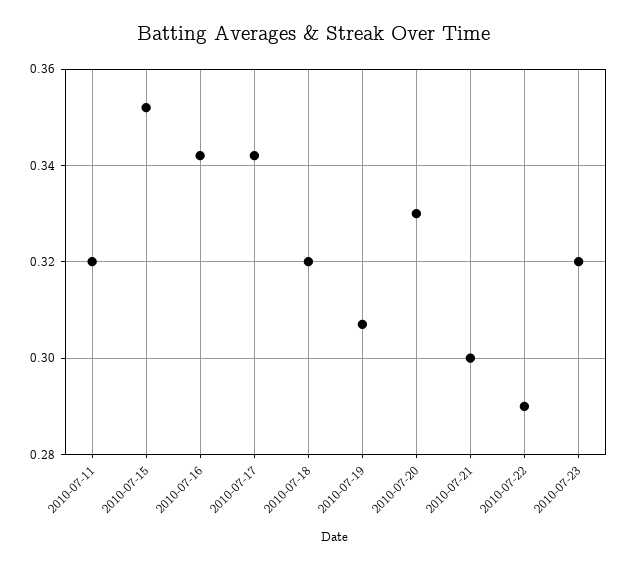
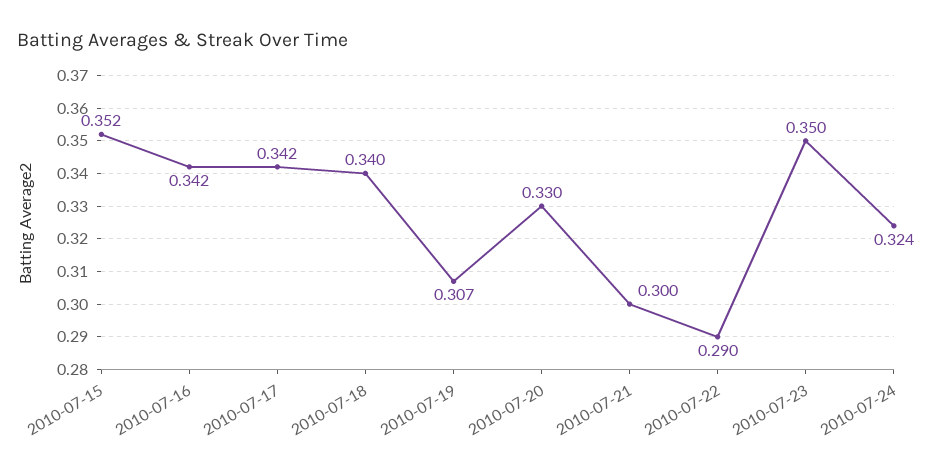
2010-07-11: 0.32 -> none
2010-07-18: 0.32 -> 0.34
2010-07-23: 0.32 -> 0.35
2010-07-24: none -> 0.324

